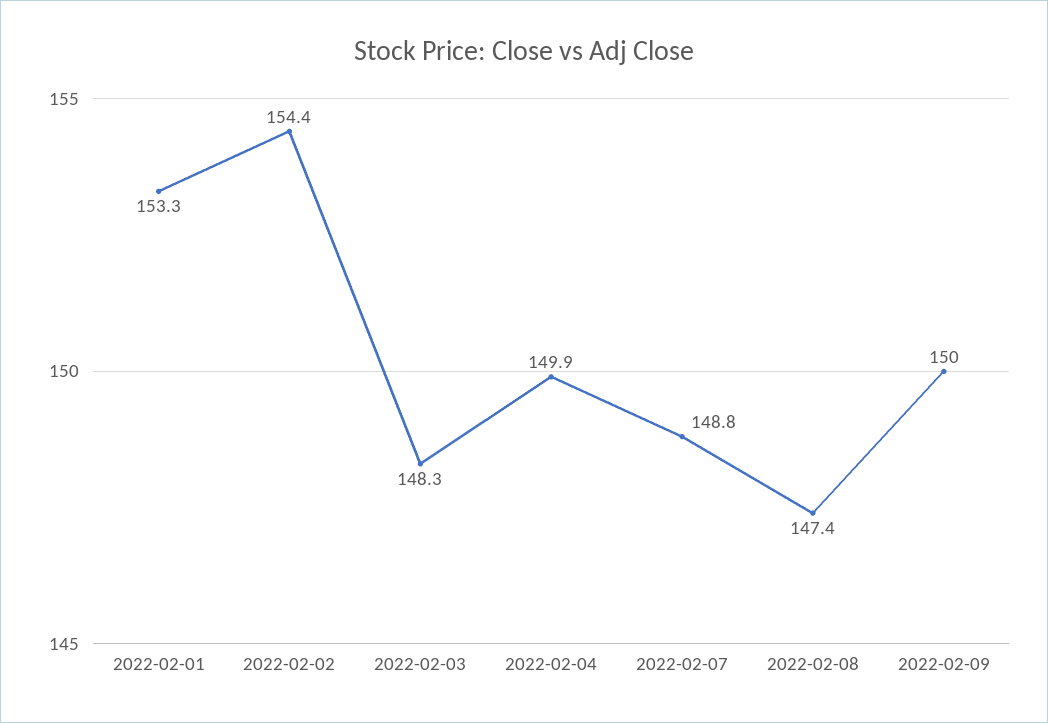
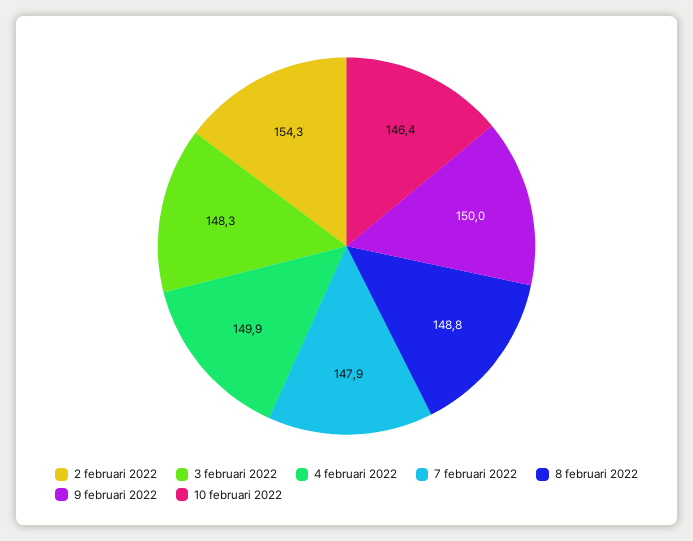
2022-02-01: 153.3 -> none
2022-02-02: 154.4 -> 154.3
2022-02-07: 148.8 -> 147.9
2022-02-08: 147.4 -> 148.8
10 februari 2022: none -> 146.4

